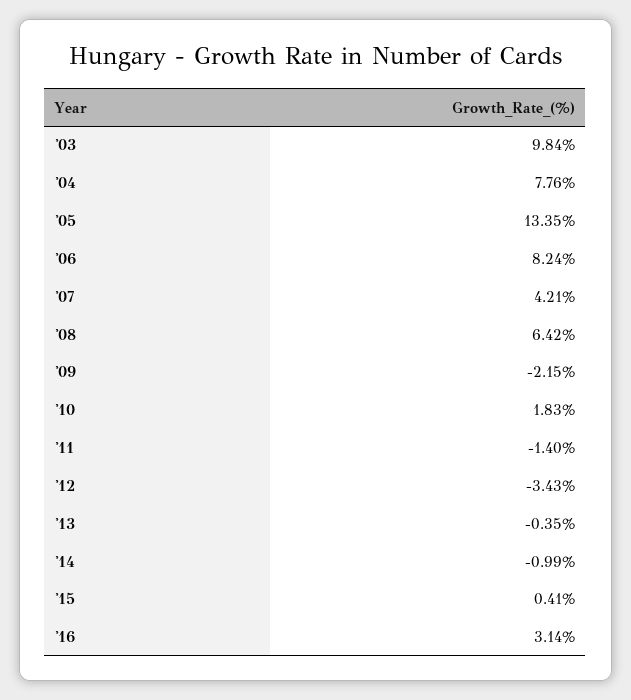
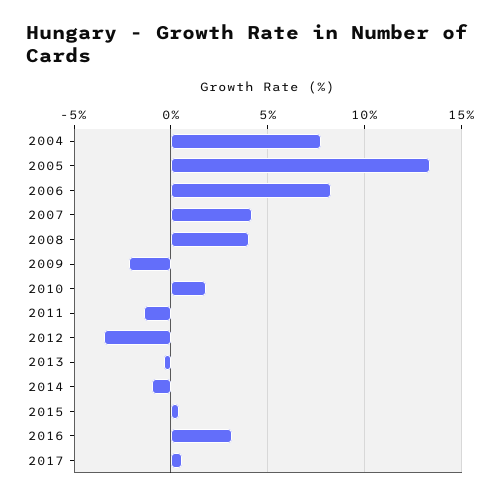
'03: 9.84 -> none
'08: 6.42 -> 4
2017: none -> 0.5

